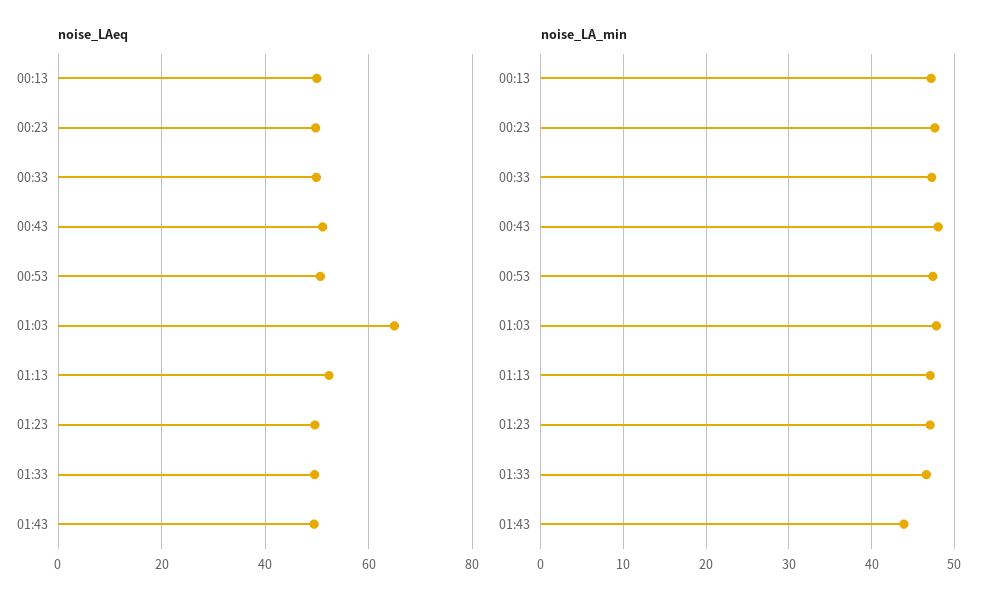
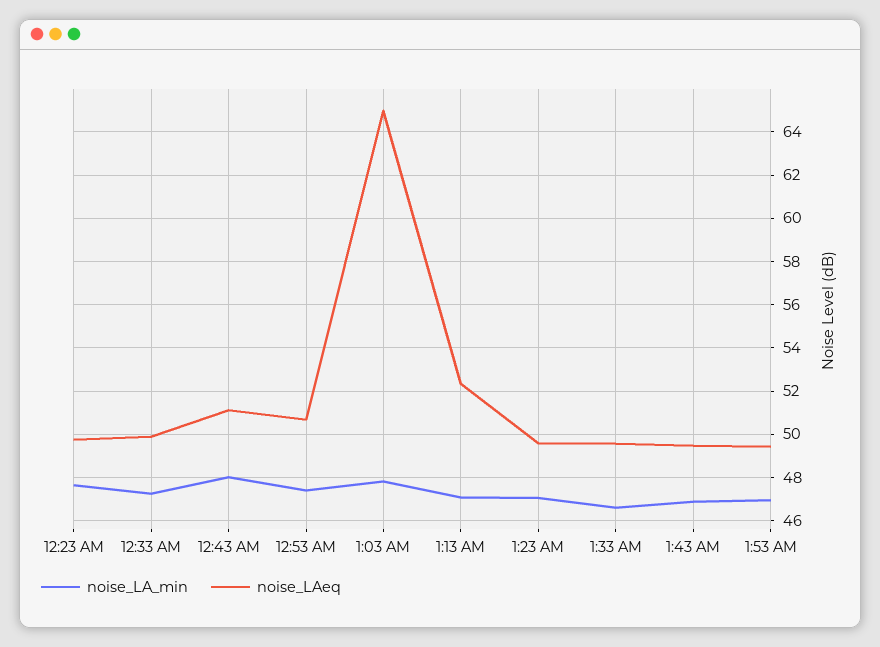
noise_LAeq, 00:13: 50 -> none
noise_LA_min, 00:13: 47 -> none
noise_LA_min, 01:43: 44 -> 47
noise_LA_min, 1:53 AM: none -> 47
noise_LAeq, 1:53 AM: none -> 49.5

